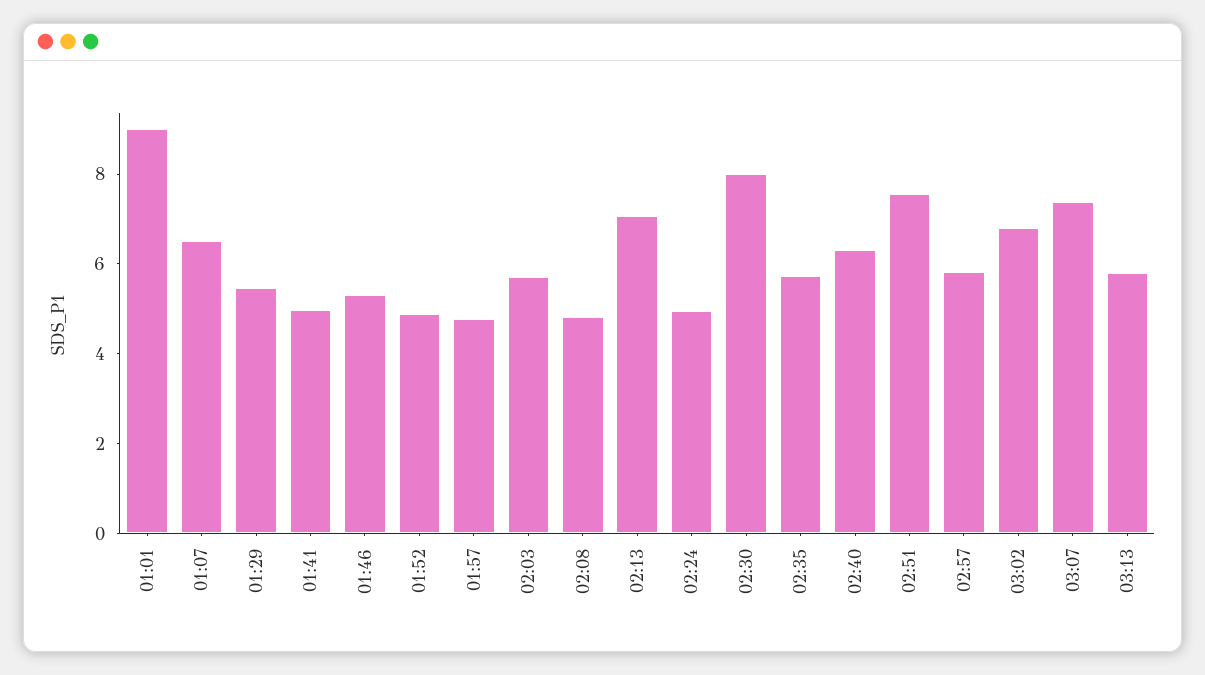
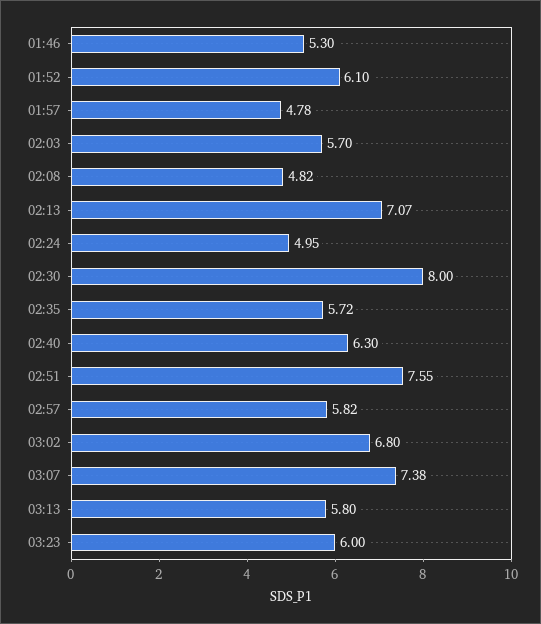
01:01: 9 -> none
01:07: 6.5 -> none
01:29: 5.5 -> none
01:41: 5 -> none
01:52: 5 -> 6.1
03:23: none -> 6

